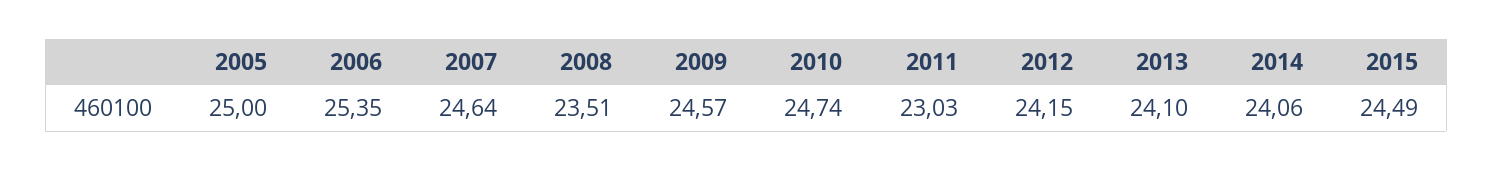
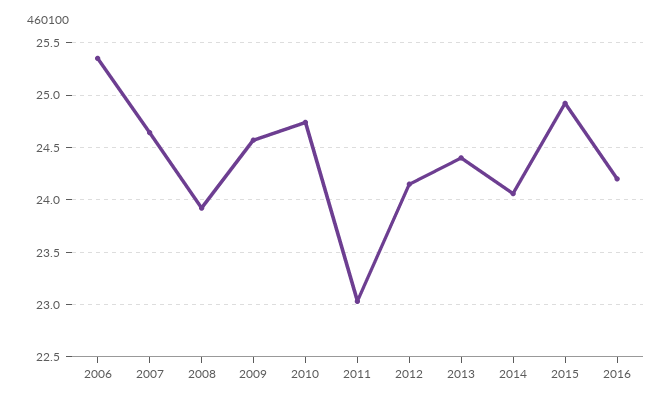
2005: 25 -> none
2008: 23.51 -> 23.9
2013: 24.1 -> 24.4
2015: 24.49 -> 24.9
2016: none -> 24.2

